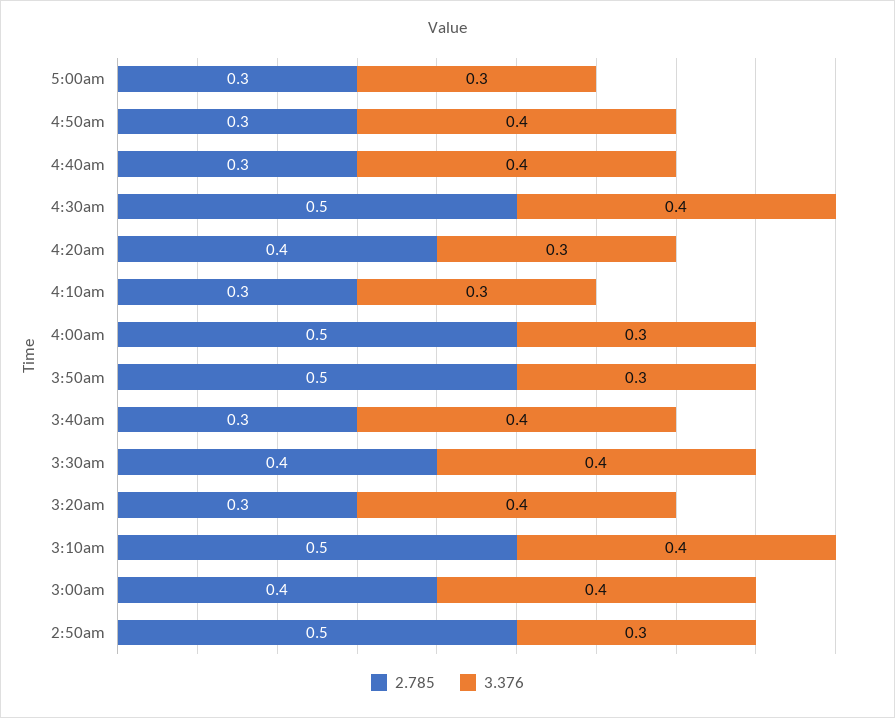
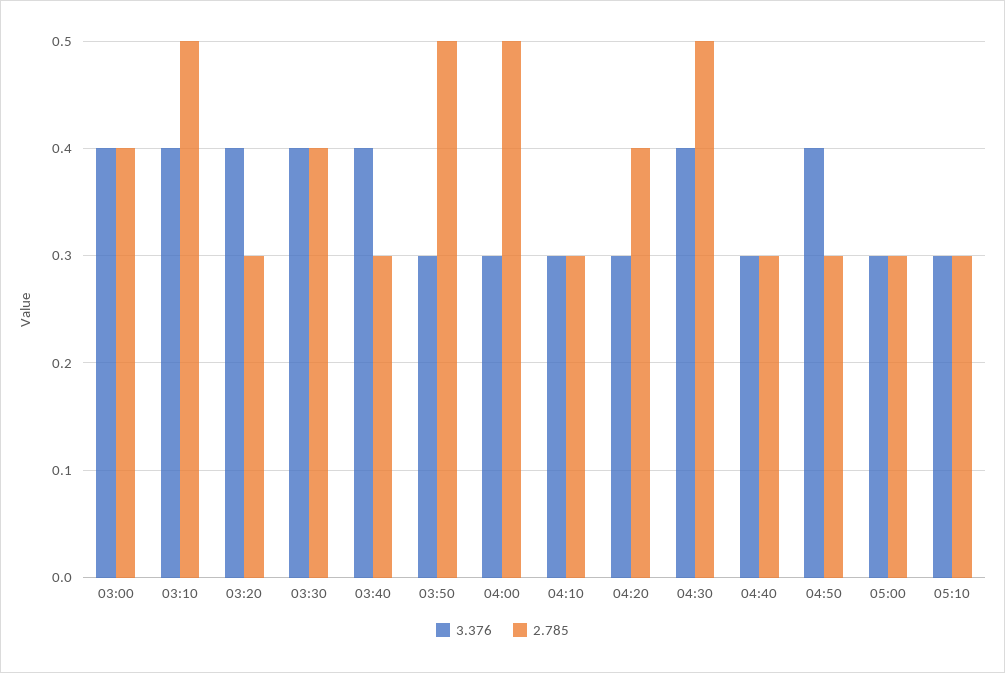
3.376, 4:40am: 0.4 -> 0.3
2.785, 2:50am: 0.5 -> none
3.376, 2:50am: 0.3 -> none
3.376, 05:10: none -> 0.3
2.785, 05:10: none -> 0.3

